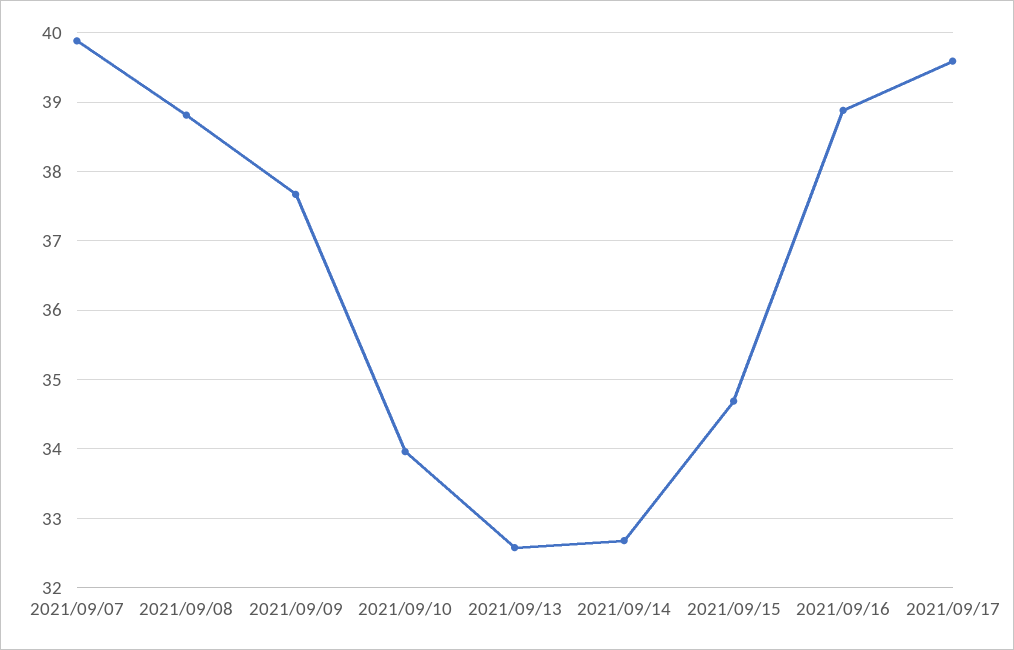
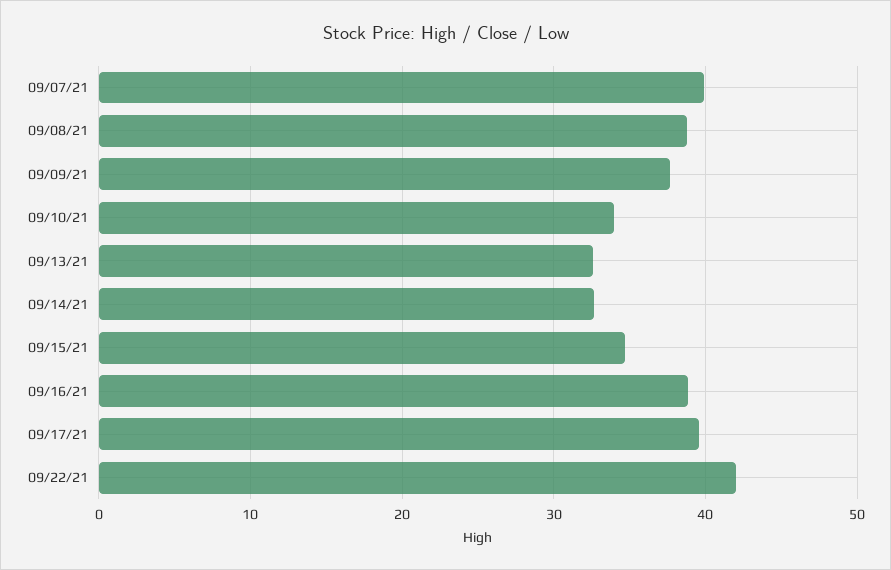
09/22/21: none -> 42

